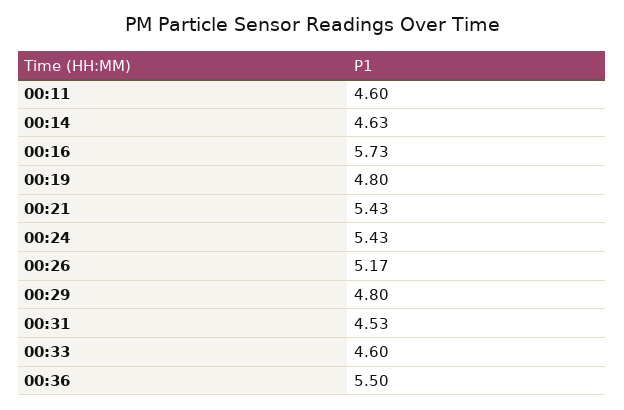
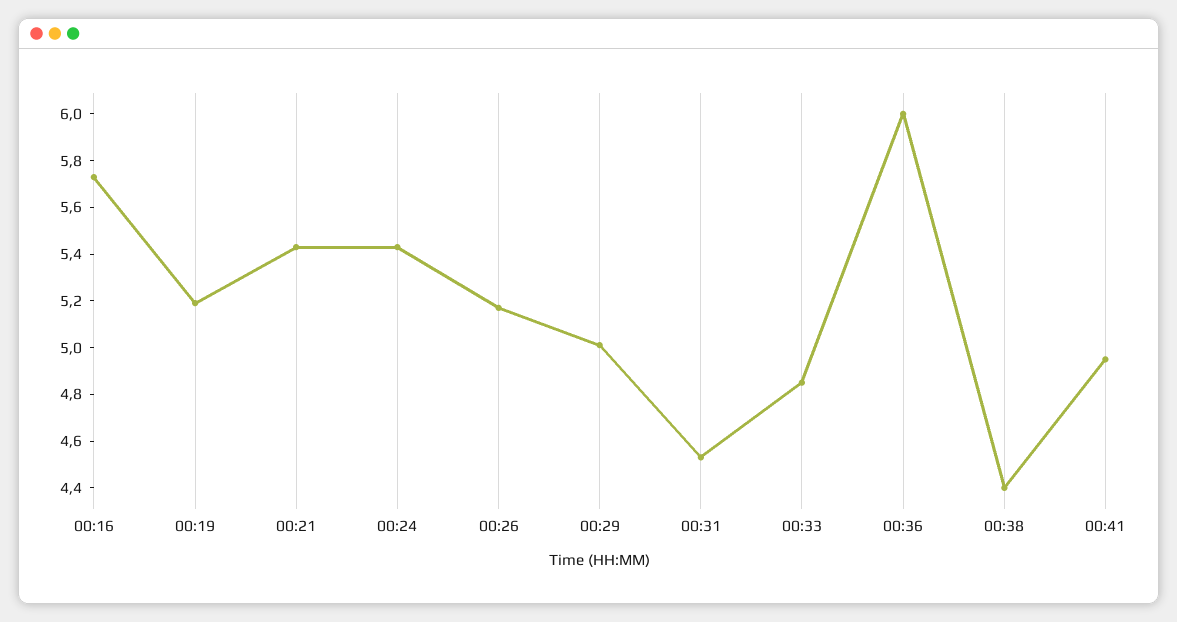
00:11: 4.6 -> none
00:14: 4.63 -> none
00:19: 4.8 -> 5.2
00:29: 4.8 -> 5
00:33: 4.6 -> 4.85
00:36: 5.5 -> 6
00:38: none -> 4.4
00:41: none -> 4.95

